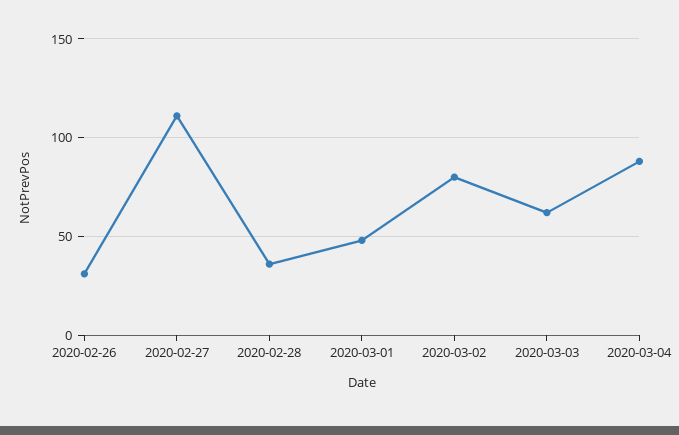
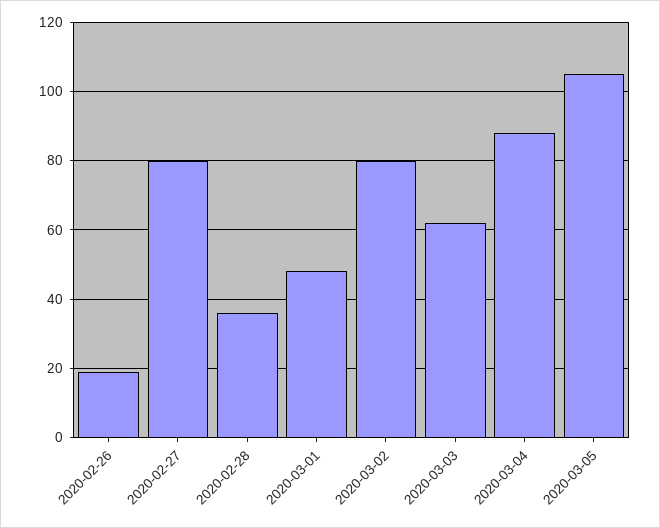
2020-02-26: 30 -> 20
2020-02-27: 110 -> 80
2020-03-05: none -> 105

